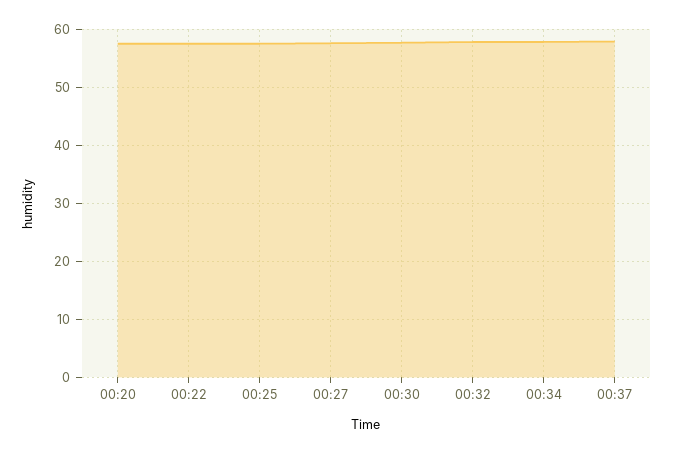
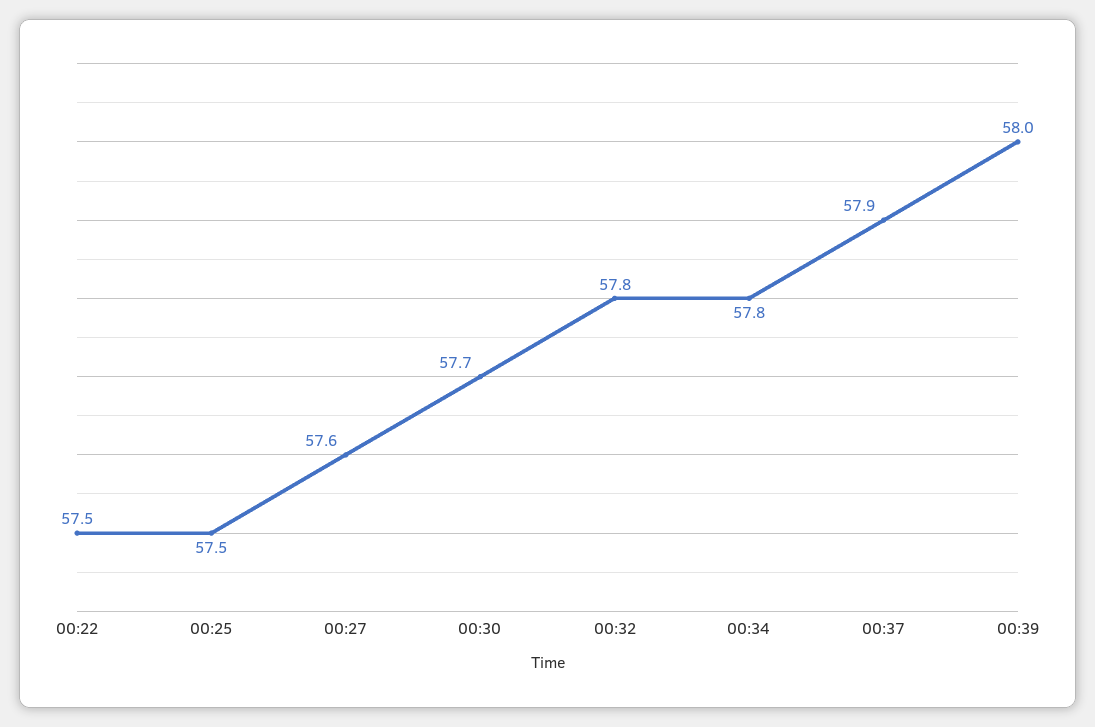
00:20: 58 -> none
00:39: none -> 58

